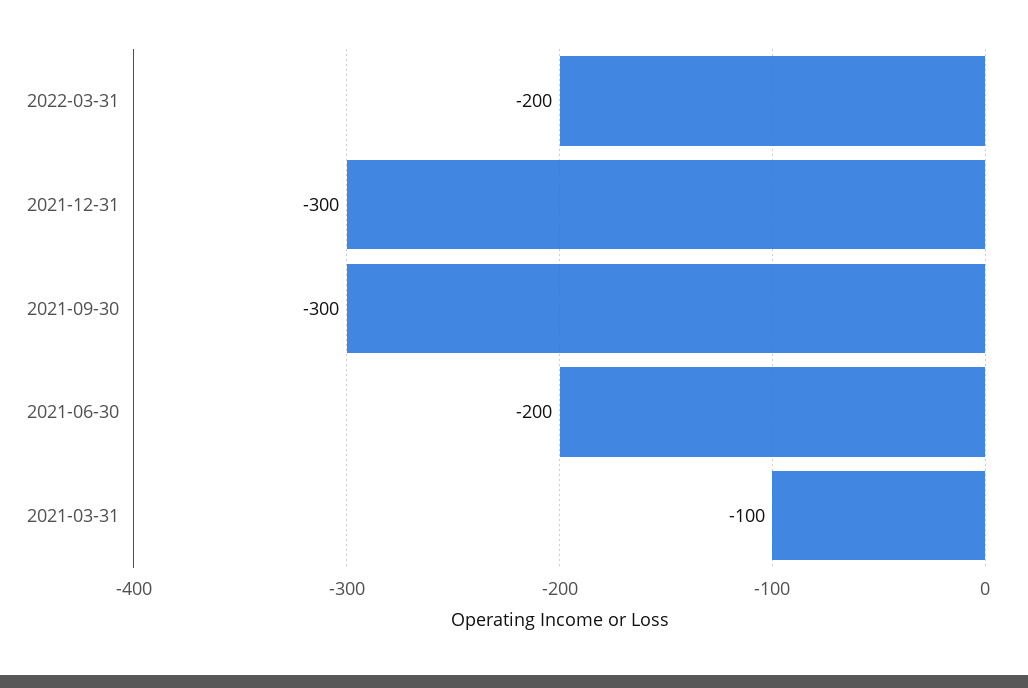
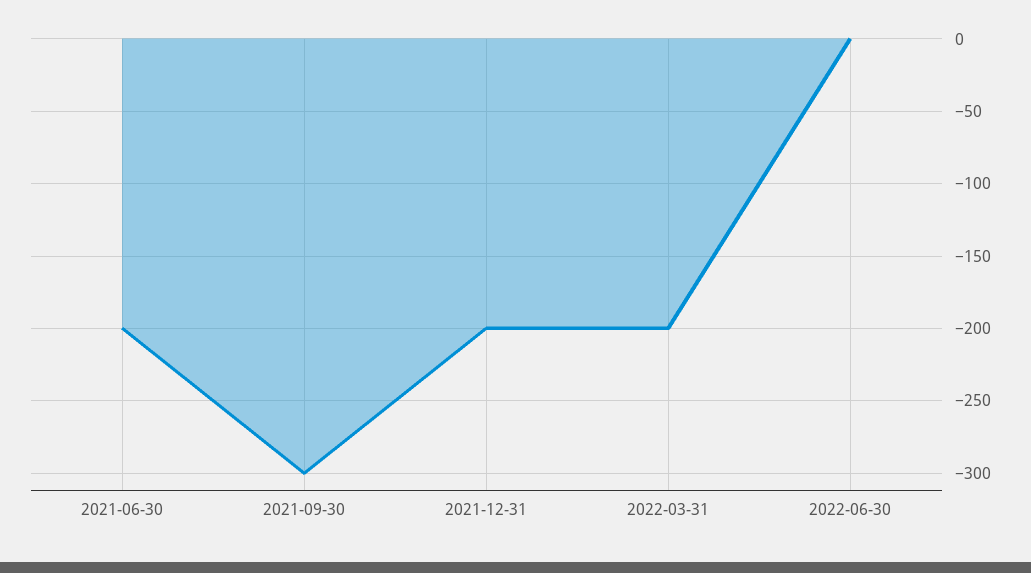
2021-12-31: -300 -> -200
2021-03-31: -100 -> none
2022-06-30: none -> 0

